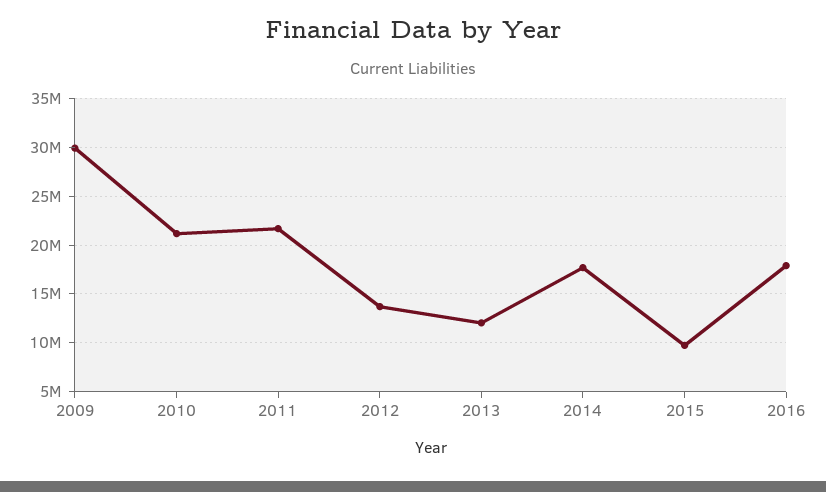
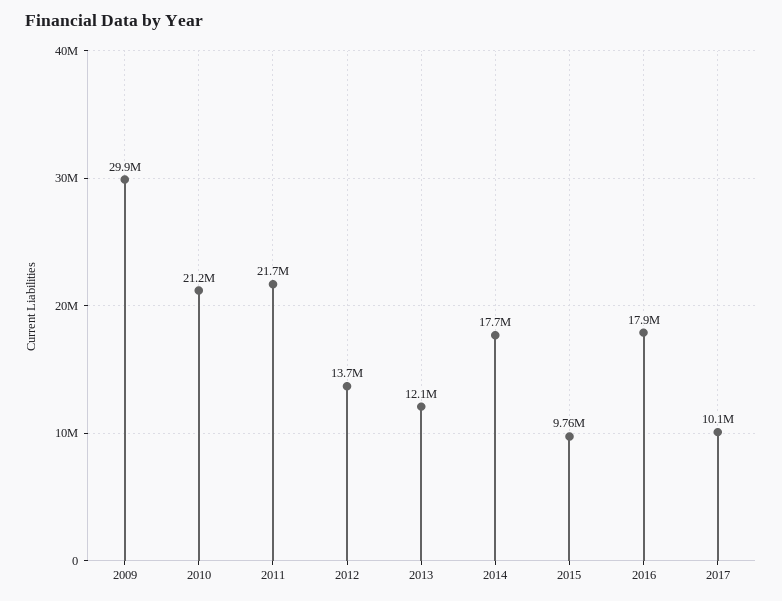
2017: none -> 10100000

